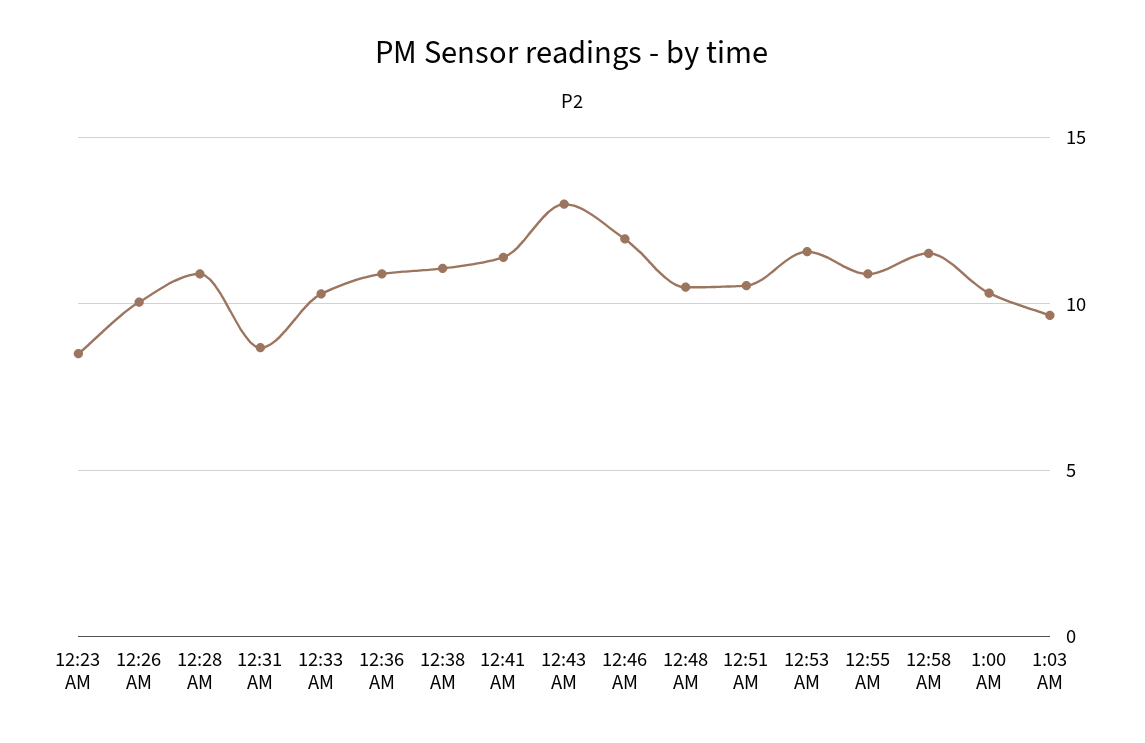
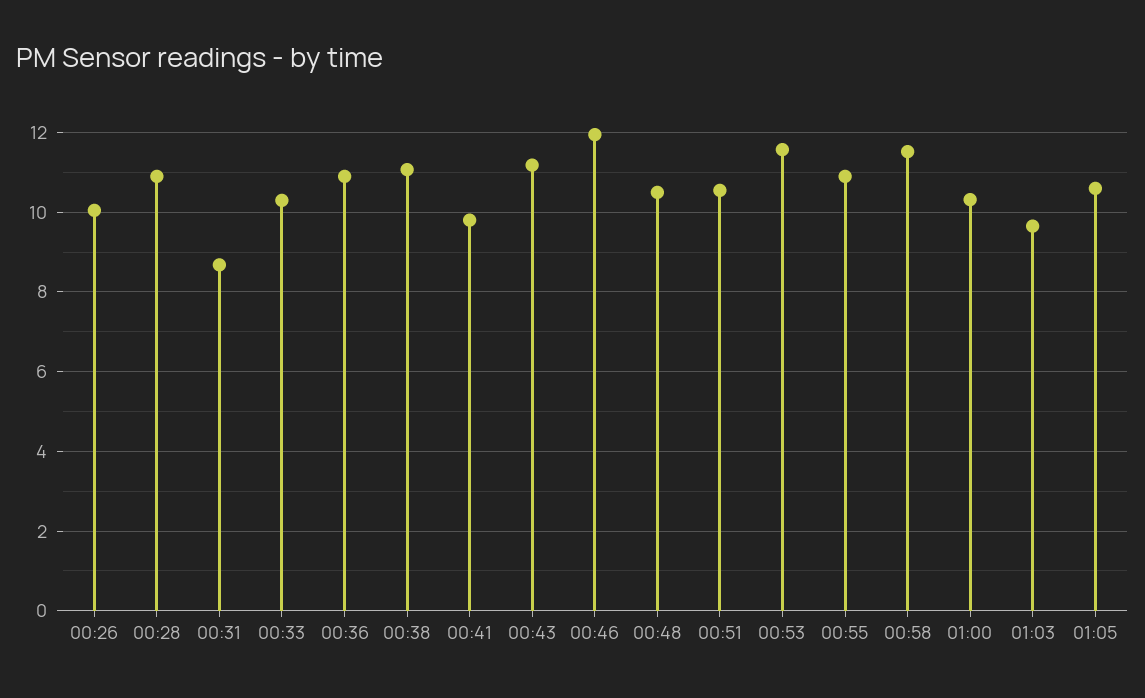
12:23 AM: 8.5 -> none
12:41 AM: 11.5 -> 9.8
12:43 AM: 13 -> 11.2
01:05: none -> 10.6

